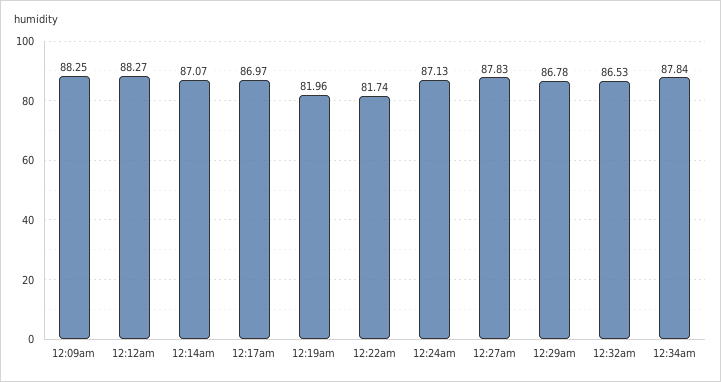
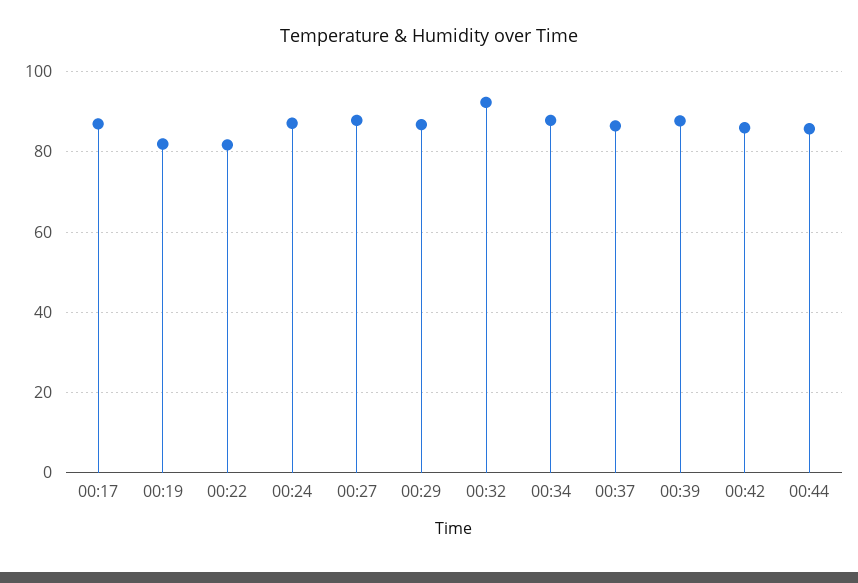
12:09am: 88.25 -> none
12:12am: 88.27 -> none
12:14am: 87.07 -> none
12:32am: 86.53 -> 92
00:37: none -> 86
00:39: none -> 88
00:42: none -> 86
00:44: none -> 86

